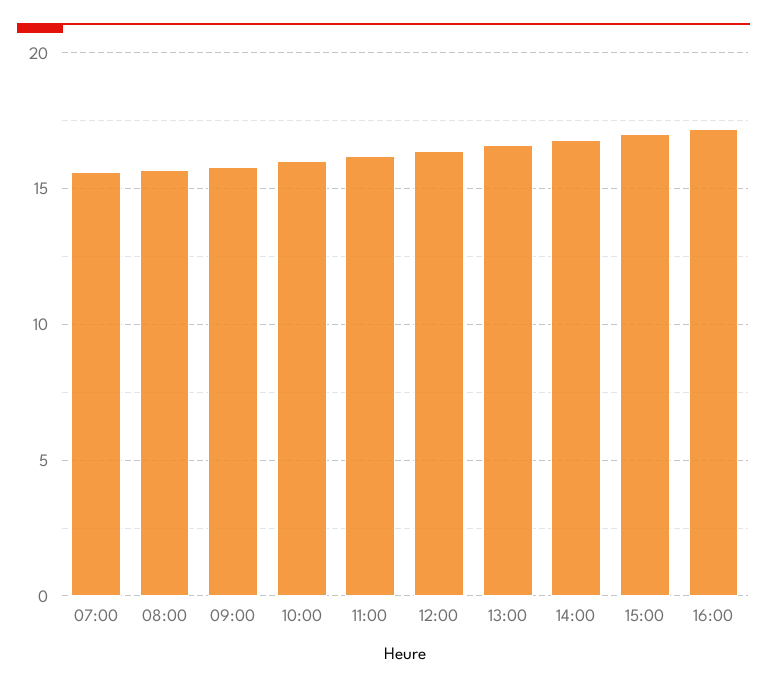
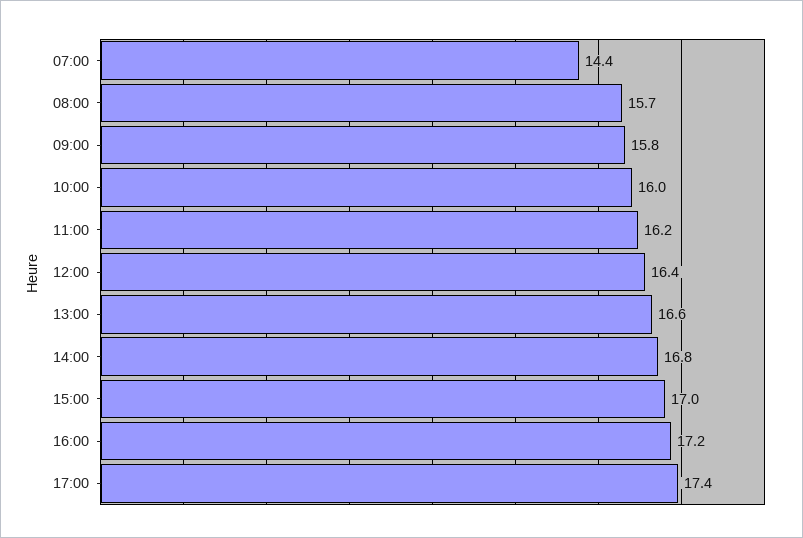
07:00: 15.5 -> 14.4
17:00: none -> 17.4

